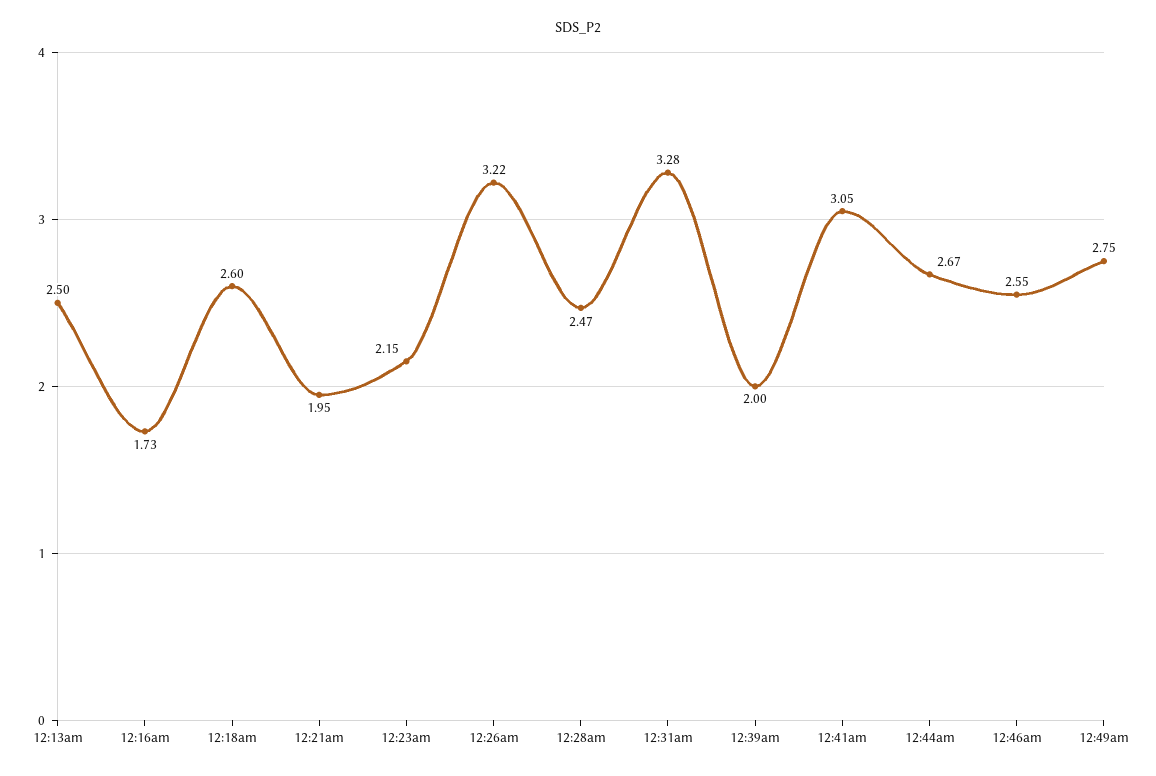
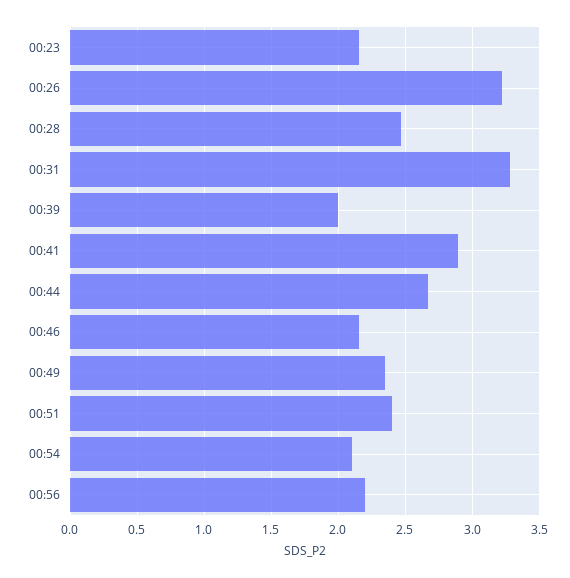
12:13am: 2.5 -> none
12:16am: 1.73 -> none
12:18am: 2.6 -> none
12:21am: 1.95 -> none
12:41am: 3.05 -> 2.9
12:46am: 2.55 -> 2.15
12:49am: 2.75 -> 2.35
00:51: none -> 2.4
00:54: none -> 2.1
00:56: none -> 2.2

